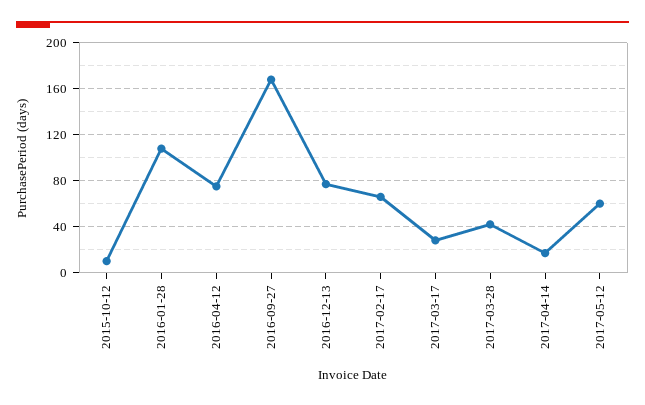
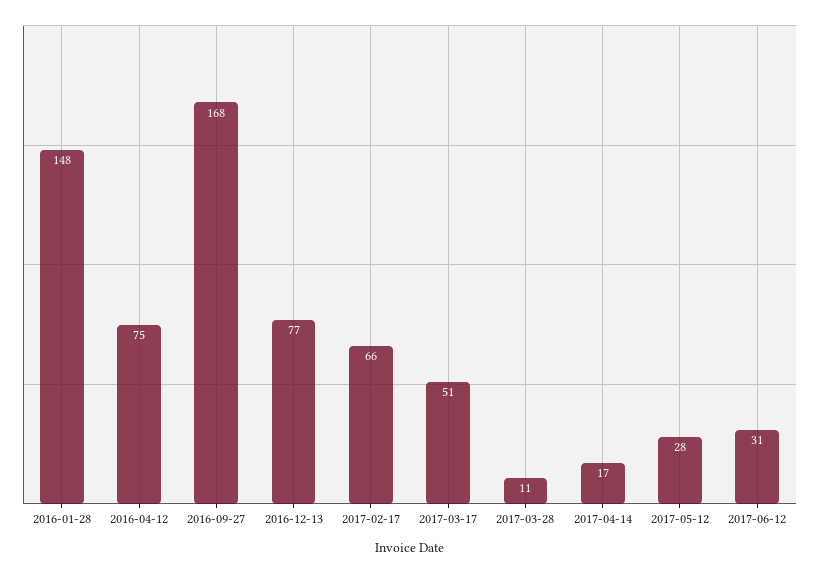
2015-10-12: 10 -> none
2016-01-28: 110 -> 148
2017-03-17: 30 -> 51
2017-03-28: 40 -> 11
2017-05-12: 60 -> 28
2017-06-12: none -> 31

